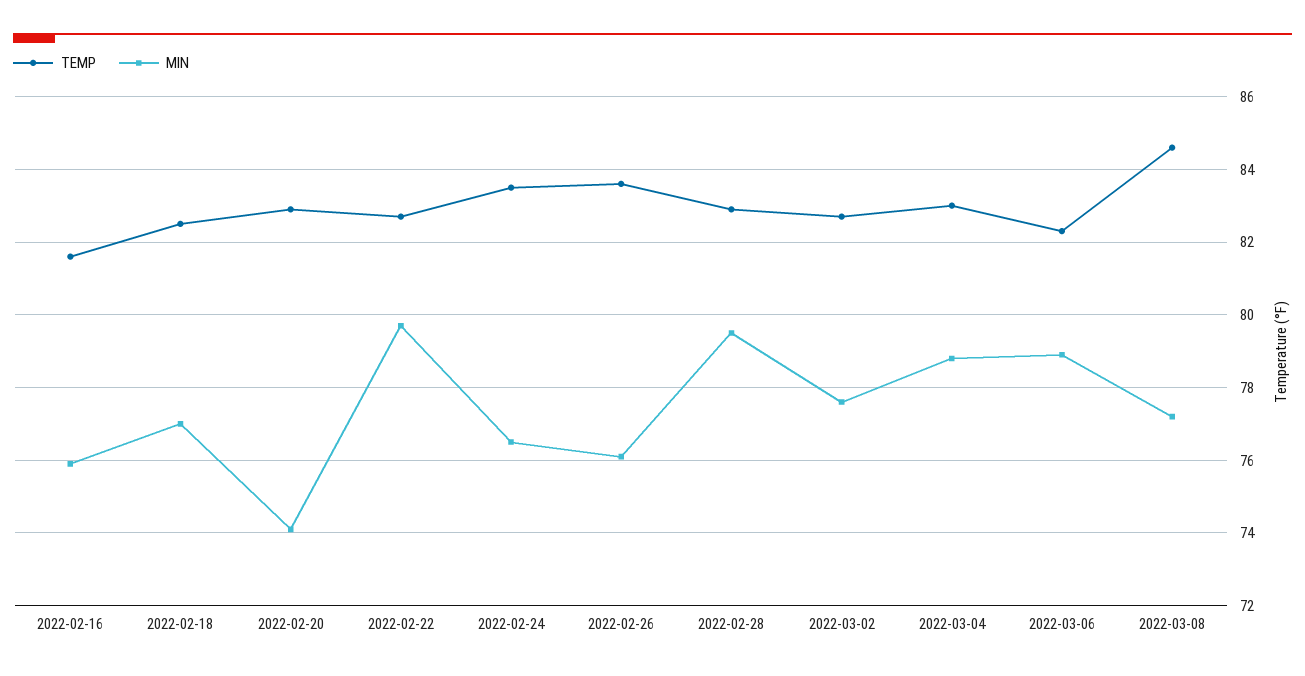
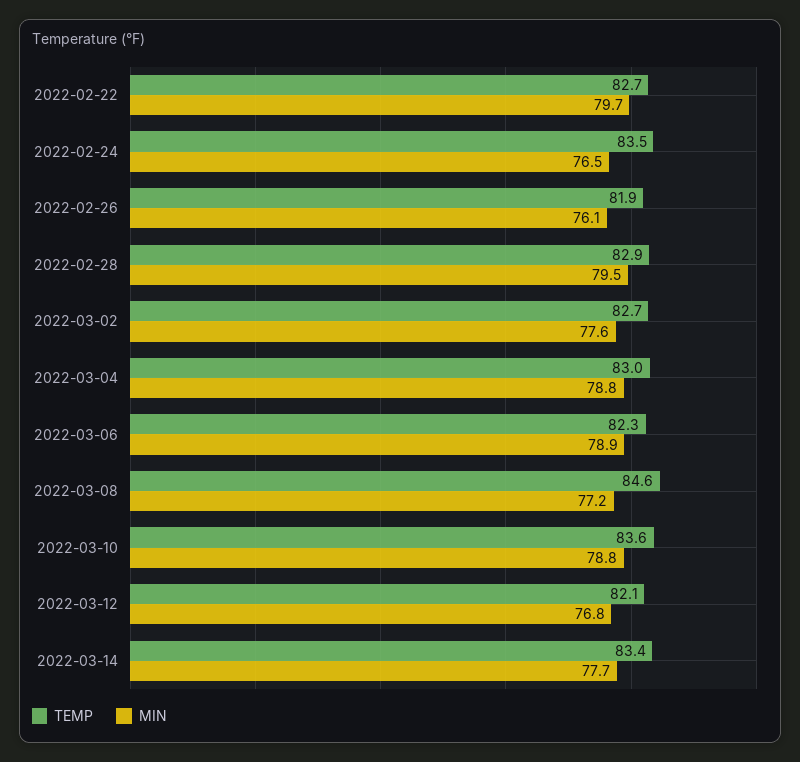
TEMP, 2022-02-16: 81.5 -> none
MIN, 2022-02-16: 76 -> none
TEMP, 2022-02-18: 82.5 -> none
MIN, 2022-02-18: 77 -> none
TEMP, 2022-02-20: 83 -> none
MIN, 2022-02-20: 74 -> none
TEMP, 2022-02-26: 83.5 -> 81.9
TEMP, 2022-03-10: none -> 83.6
MIN, 2022-03-10: none -> 78.8
TEMP, 2022-03-12: none -> 82.1
MIN, 2022-03-12: none -> 76.8
TEMP, 2022-03-14: none -> 83.4
MIN, 2022-03-14: none -> 77.7

